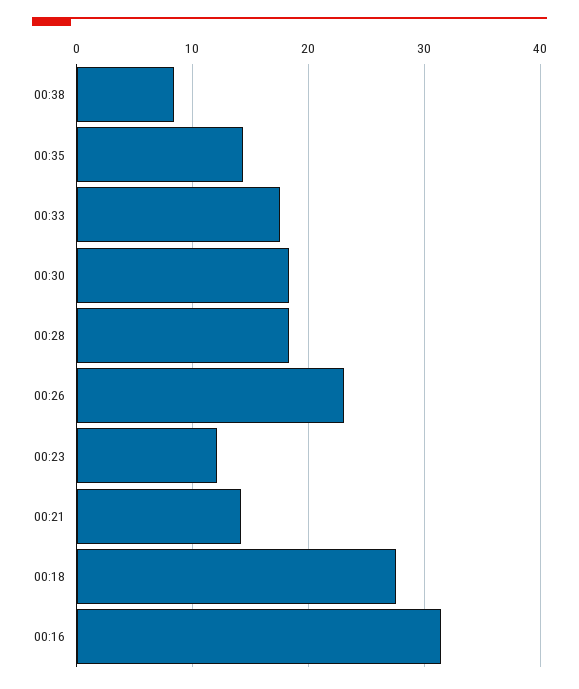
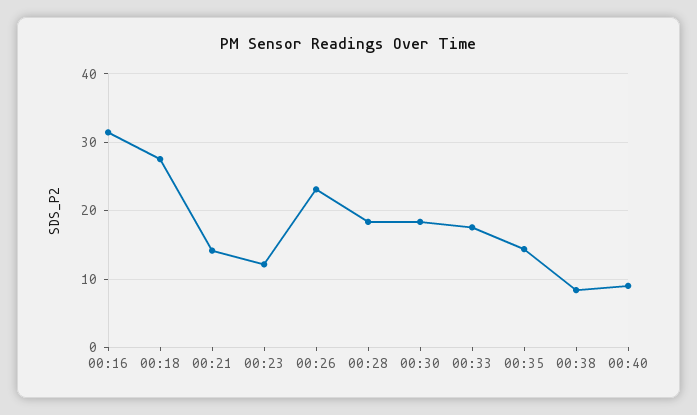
00:40: none -> 9

